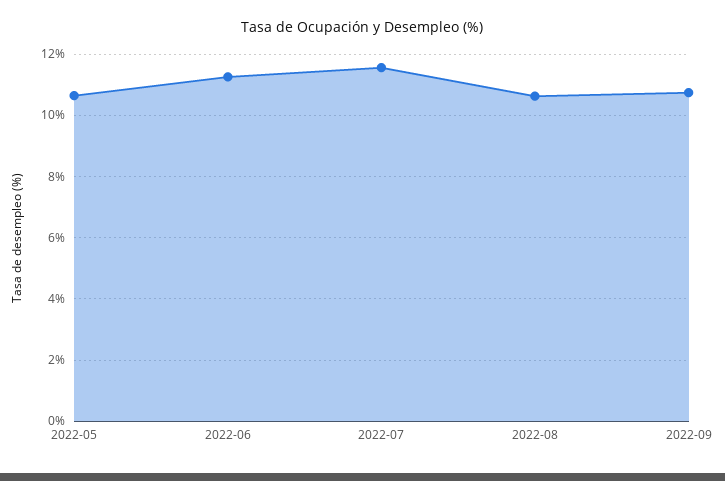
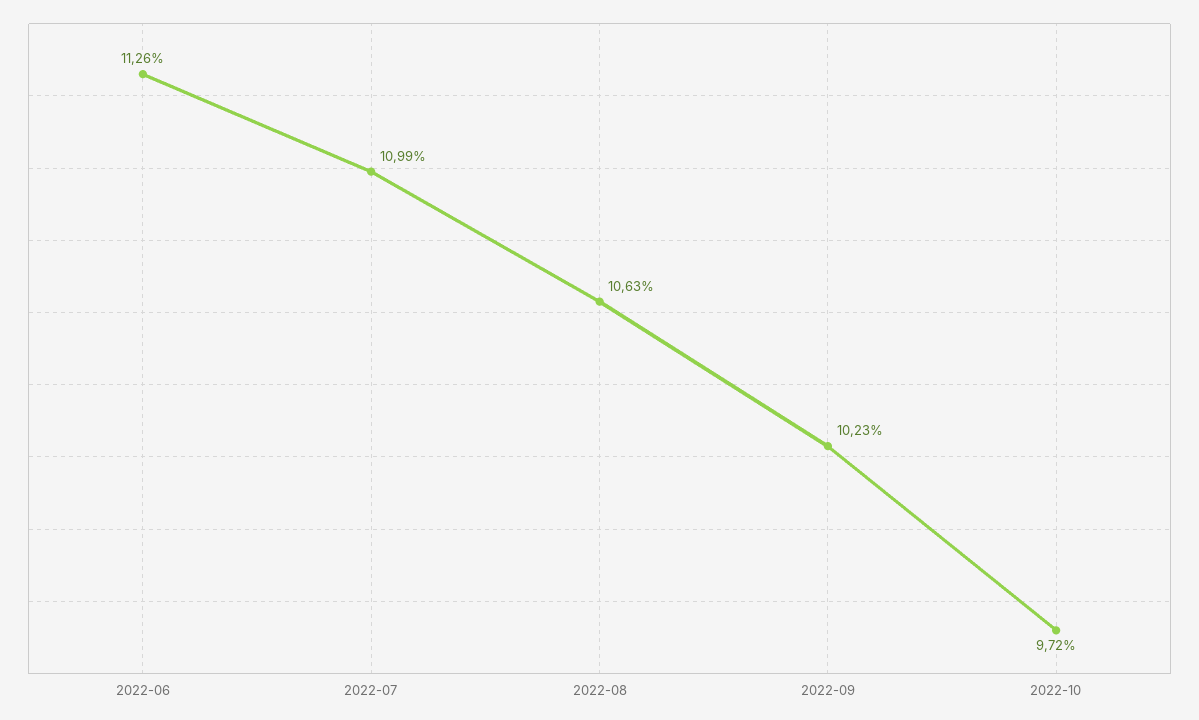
2022-05: 10.6 -> none
2022-07: 11.6 -> 10.99
2022-09: 10.8 -> 10.23
2022-10: none -> 9.72

